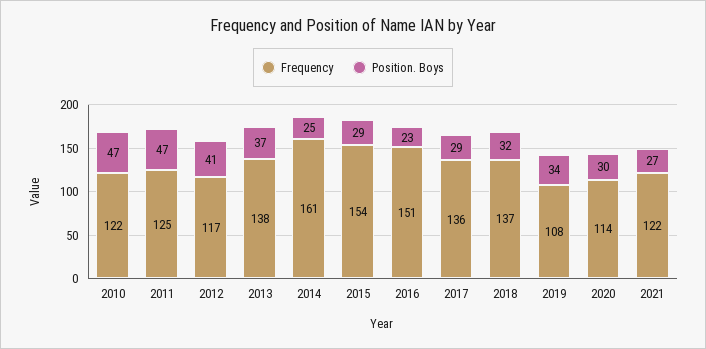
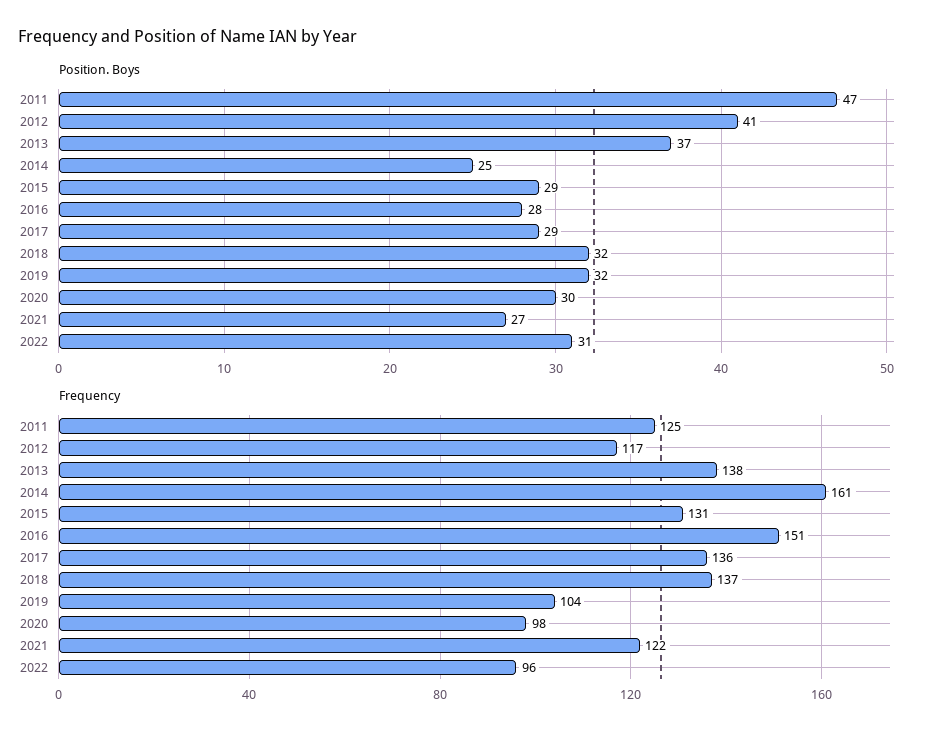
Frequency, 2010: 122 -> none
Position. Boys, 2010: 47 -> none
Frequency, 2015: 154 -> 131
Position. Boys, 2016: 23 -> 28
Frequency, 2019: 108 -> 104
Position. Boys, 2019: 34 -> 32
Frequency, 2020: 114 -> 98
Position. Boys, 2022: none -> 31
Frequency, 2022: none -> 96

